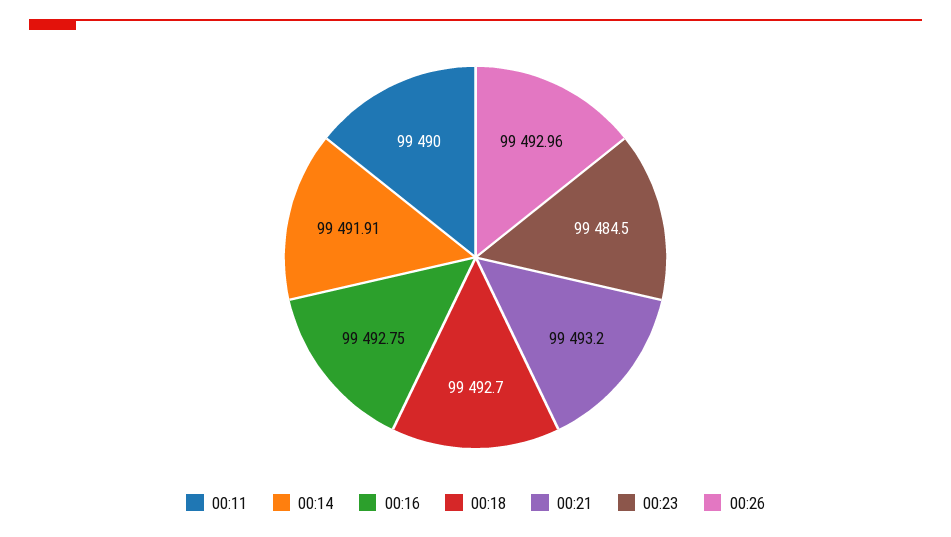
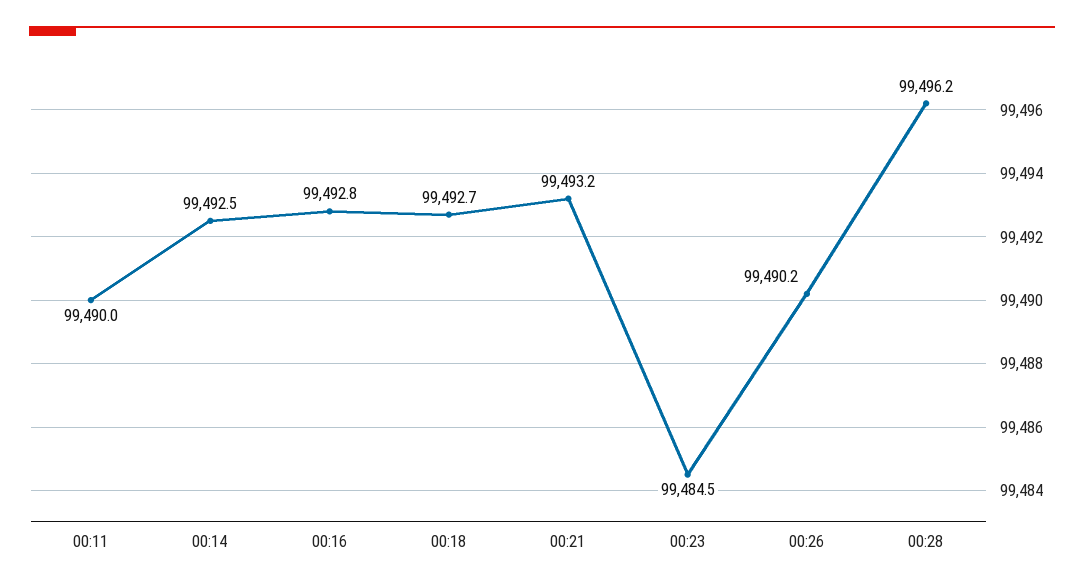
00:14: 99491.91 -> 99492.5
00:26: 99492.96 -> 99490.2
00:28: none -> 99496.2

